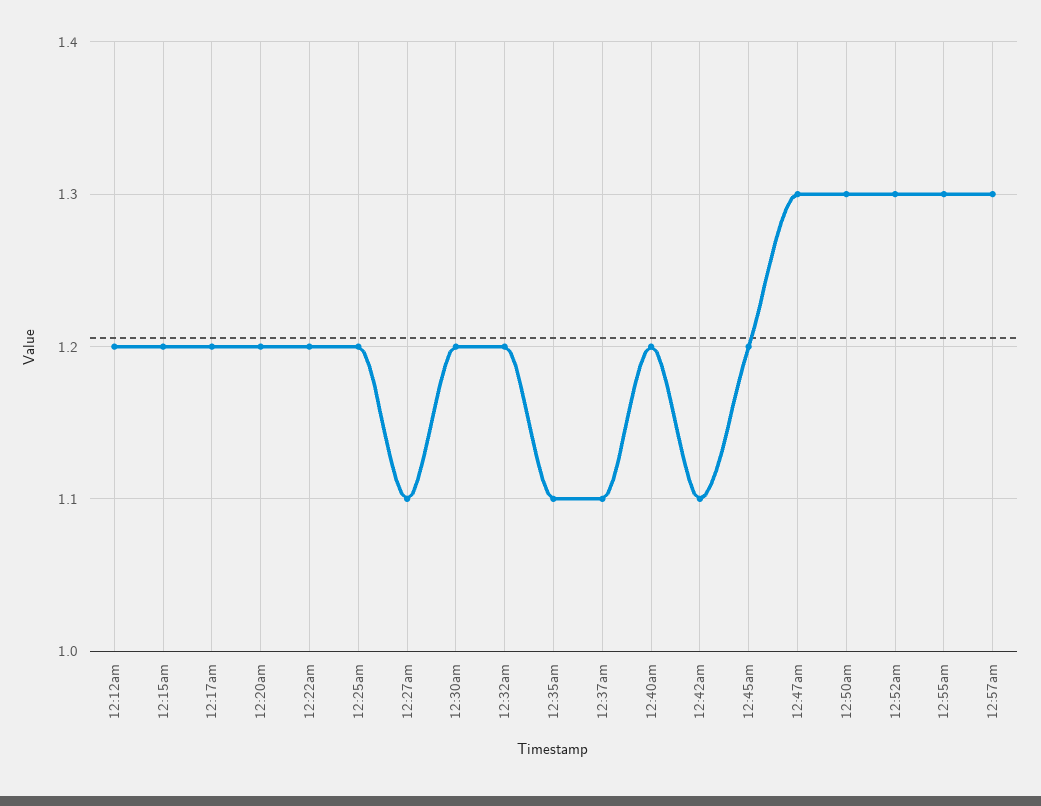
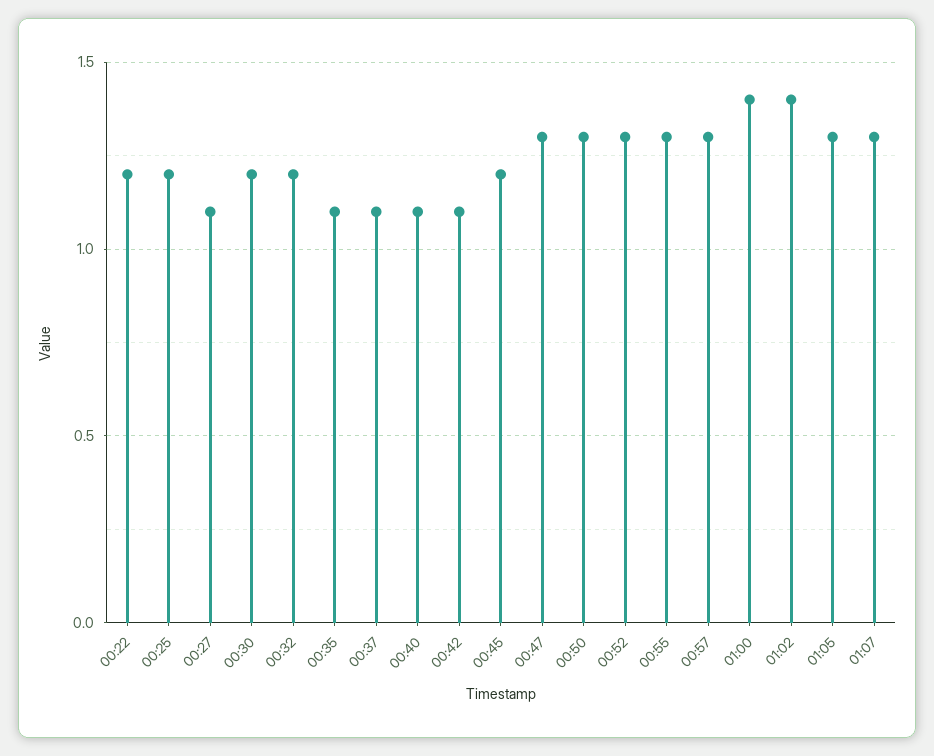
12:12am: 1.2 -> none
12:15am: 1.2 -> none
12:17am: 1.2 -> none
12:20am: 1.2 -> none
12:40am: 1.2 -> 1.1
01:00: none -> 1.4
01:02: none -> 1.4
01:05: none -> 1.3
01:07: none -> 1.3

